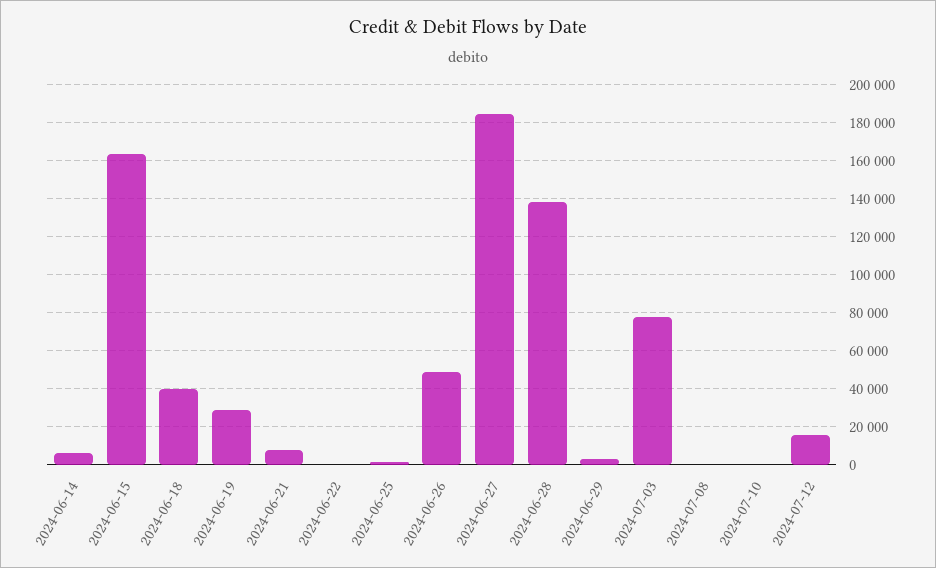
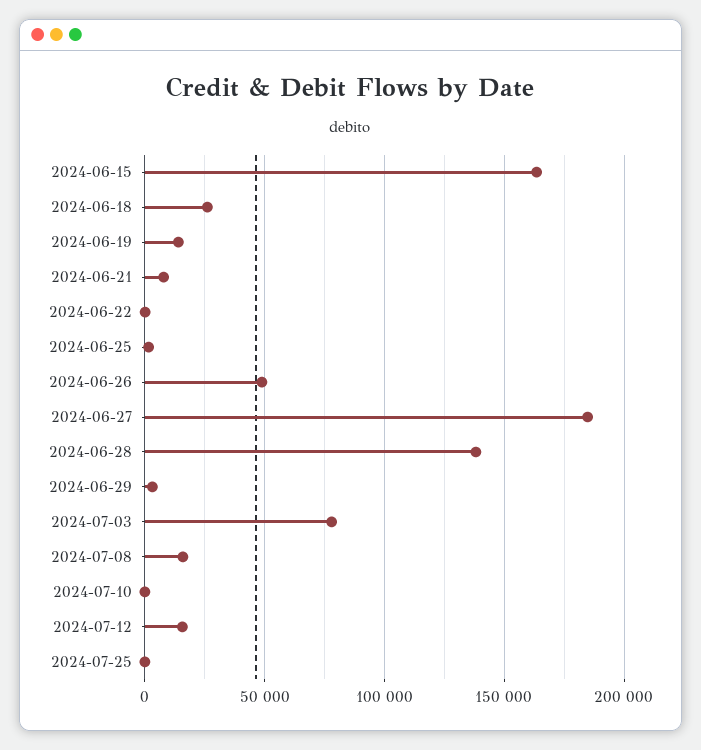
2024-06-14: 5000 -> none
2024-06-18: 40000 -> 25000
2024-06-19: 30000 -> 15000
2024-07-08: 0 -> 15000
2024-07-25: none -> 0

